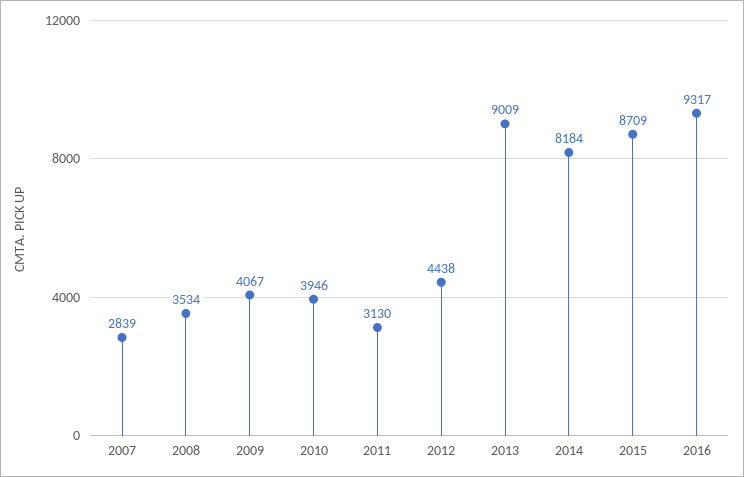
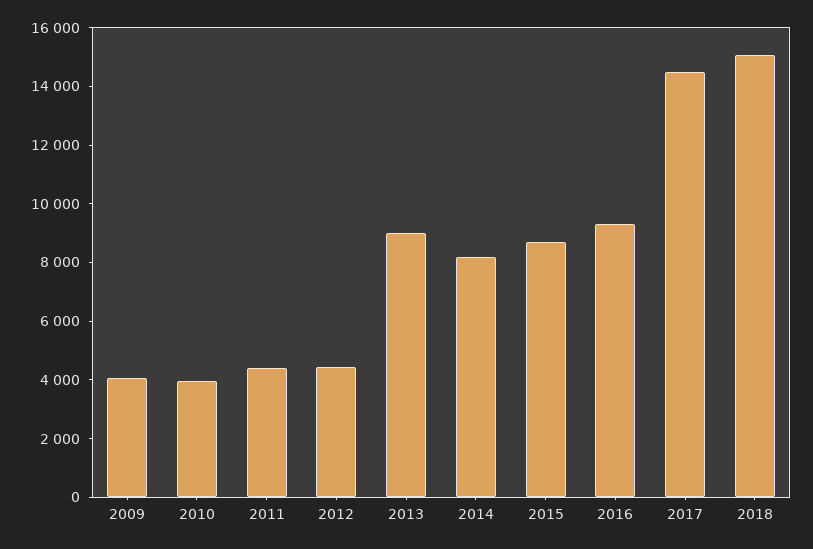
2007: 2839 -> none
2008: 3534 -> none
2011: 3130 -> 4500
2017: none -> 14500
2018: none -> 15000

